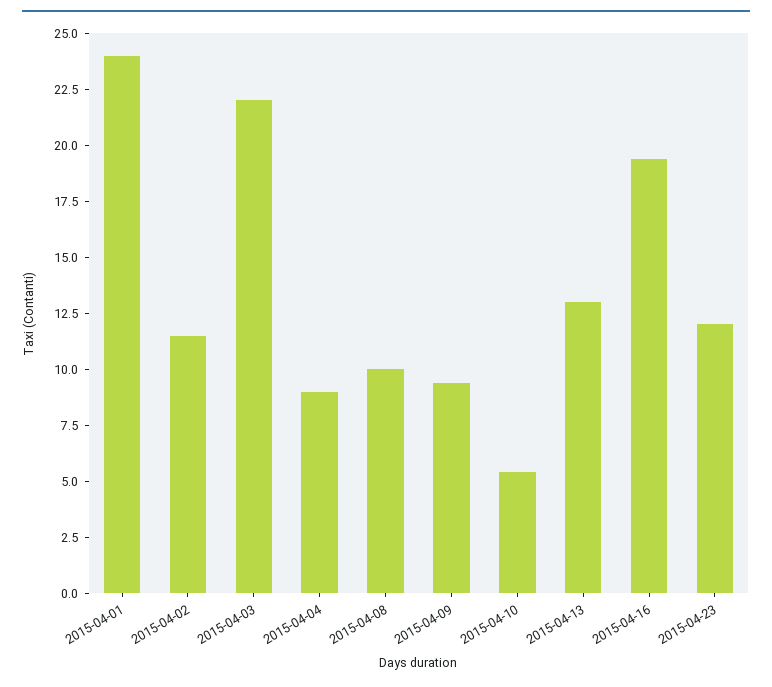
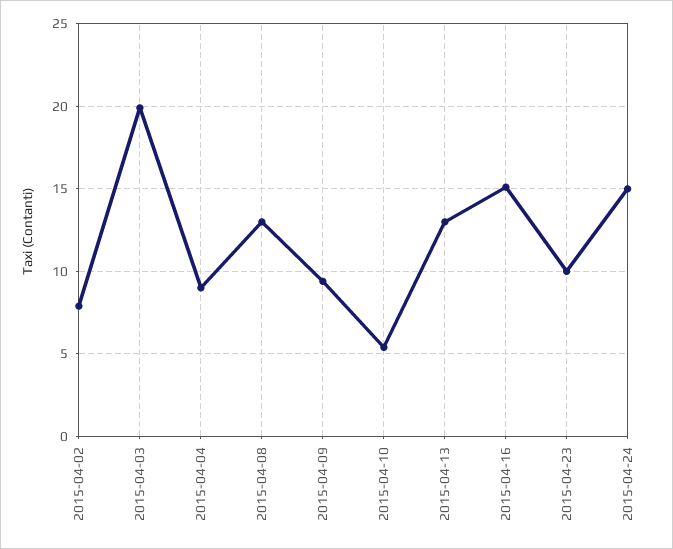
2015-04-01: 24 -> none
2015-04-02: 11.5 -> 8
2015-04-03: 22 -> 20
2015-04-08: 10 -> 13
2015-04-16: 19.5 -> 15
2015-04-23: 12 -> 10
2015-04-24: none -> 15

